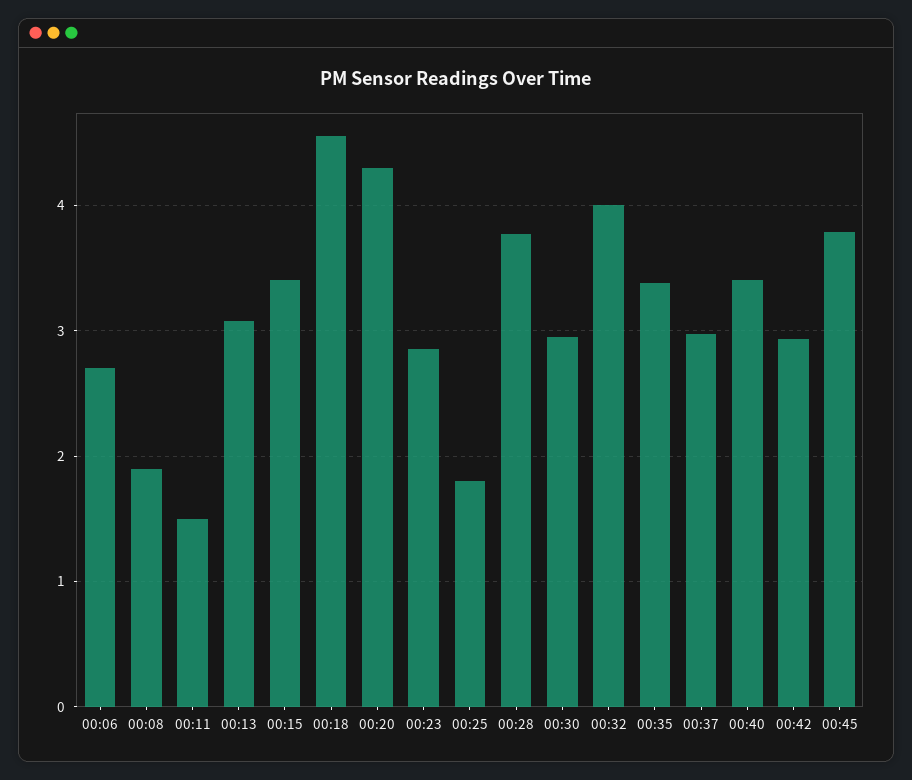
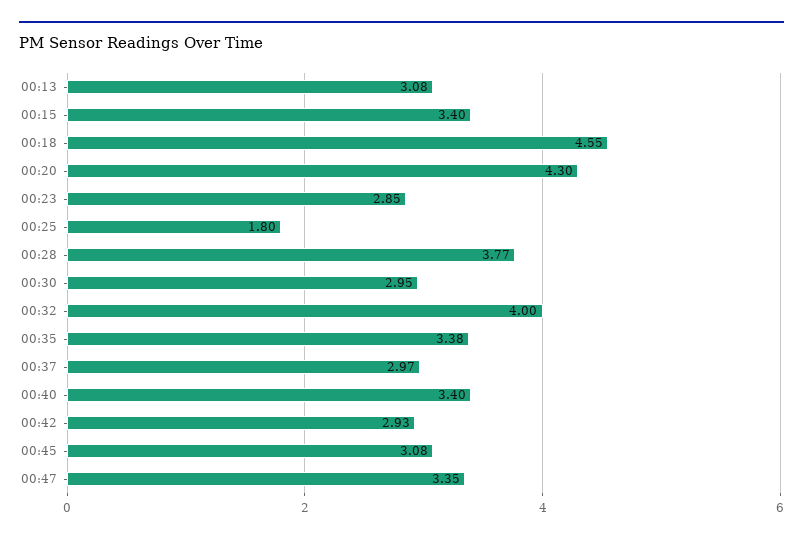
00:06: 2.7 -> none
00:08: 1.9 -> none
00:11: 1.5 -> none
00:45: 3.8 -> 3.08
00:47: none -> 3.35

